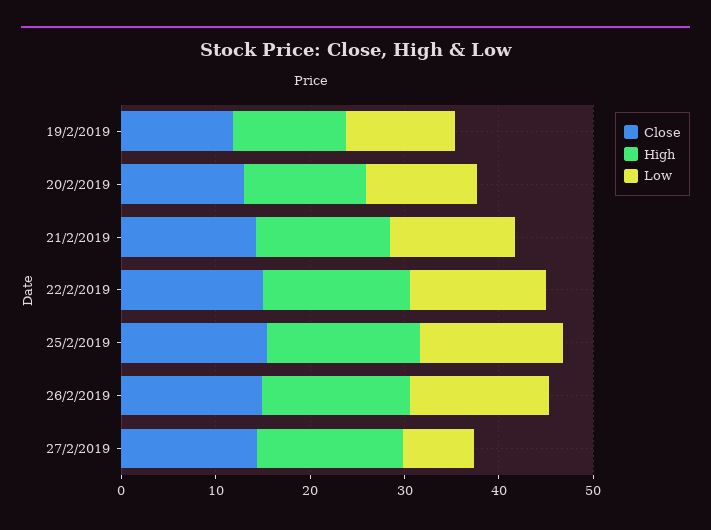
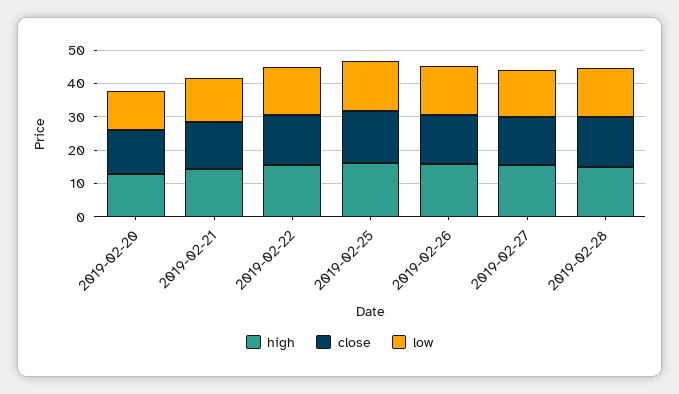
Close, 19/2/2019: 12 -> none
High, 19/2/2019: 12 -> none
Low, 19/2/2019: 12 -> none
Low, 27/2/2019: 8 -> 15
High, 2019-02-28: none -> 15
Close, 2019-02-28: none -> 15
Low, 2019-02-28: none -> 15

